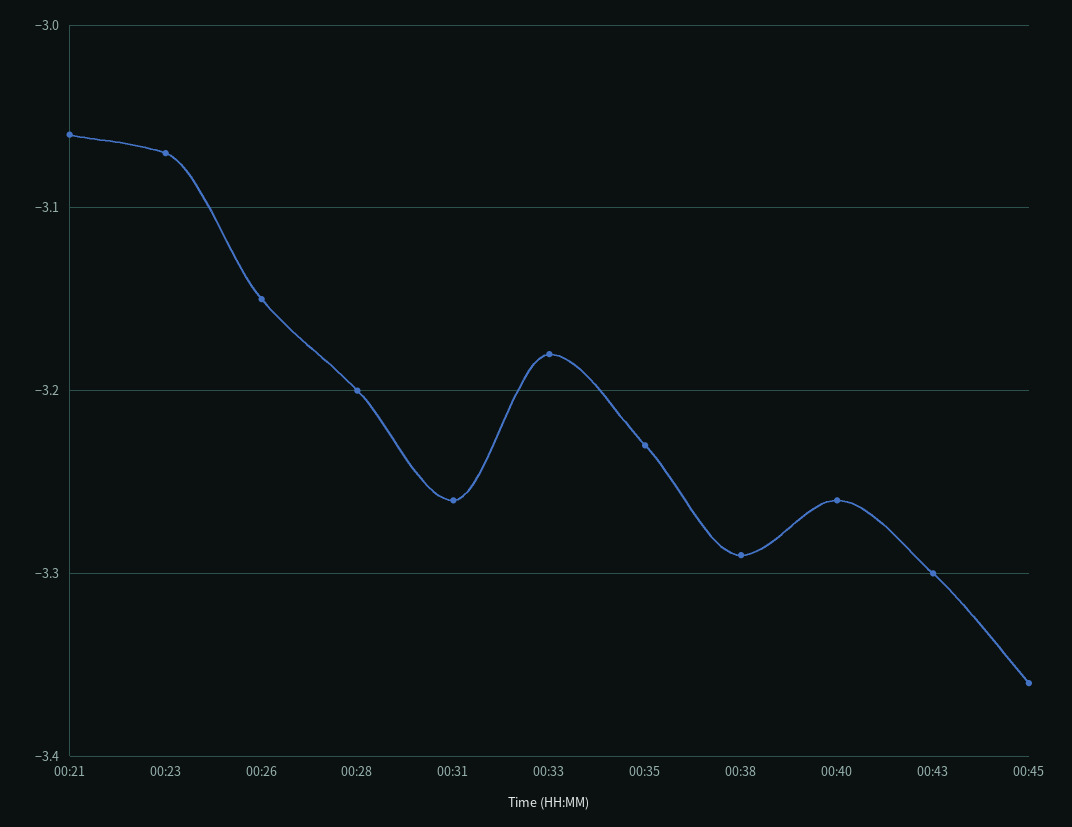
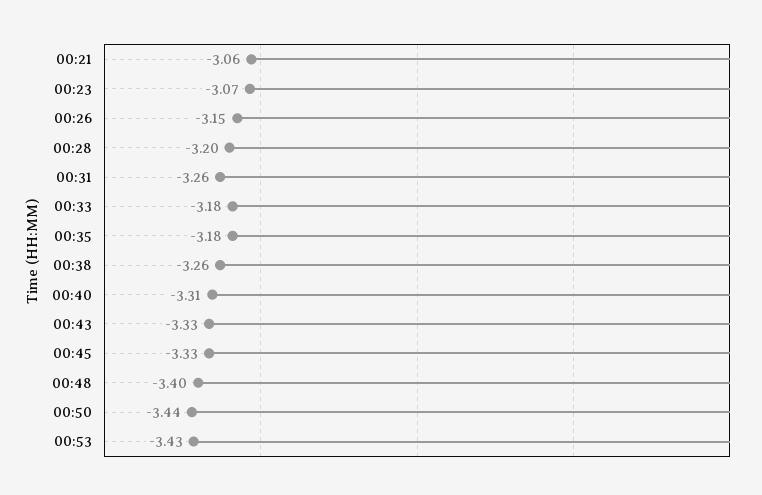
00:35: -3.23 -> -3.18
00:38: -3.29 -> -3.26
00:40: -3.26 -> -3.31
00:43: -3.3 -> -3.33
00:45: -3.36 -> -3.33
00:48: none -> -3.4
00:50: none -> -3.44
00:53: none -> -3.43

